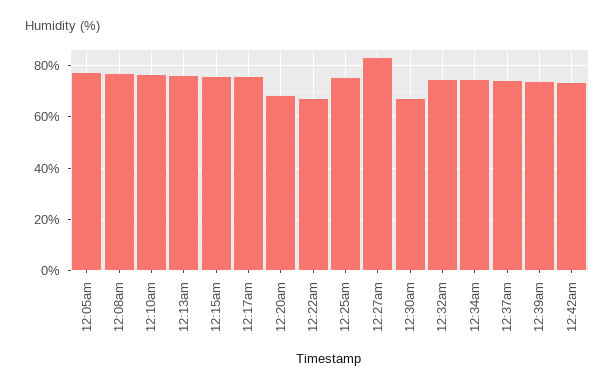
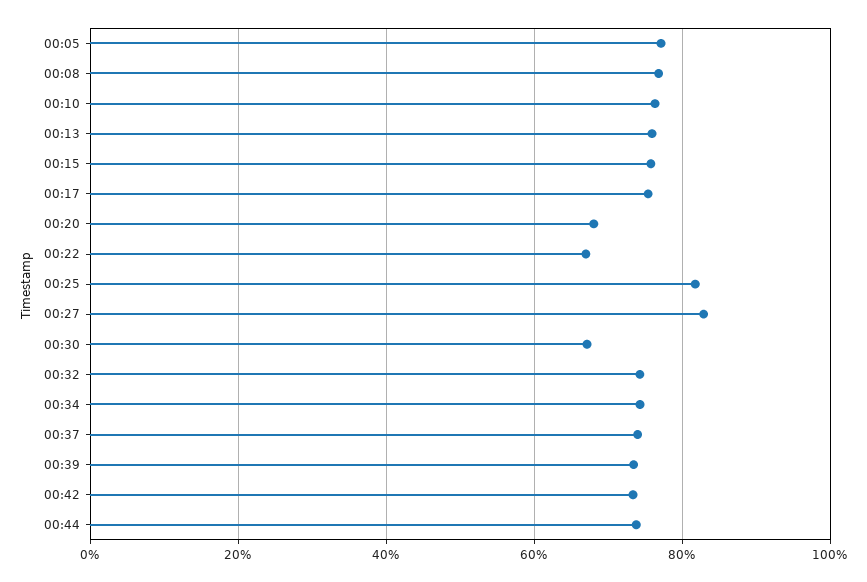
12:25am: 75 -> 82
00:44: none -> 74

